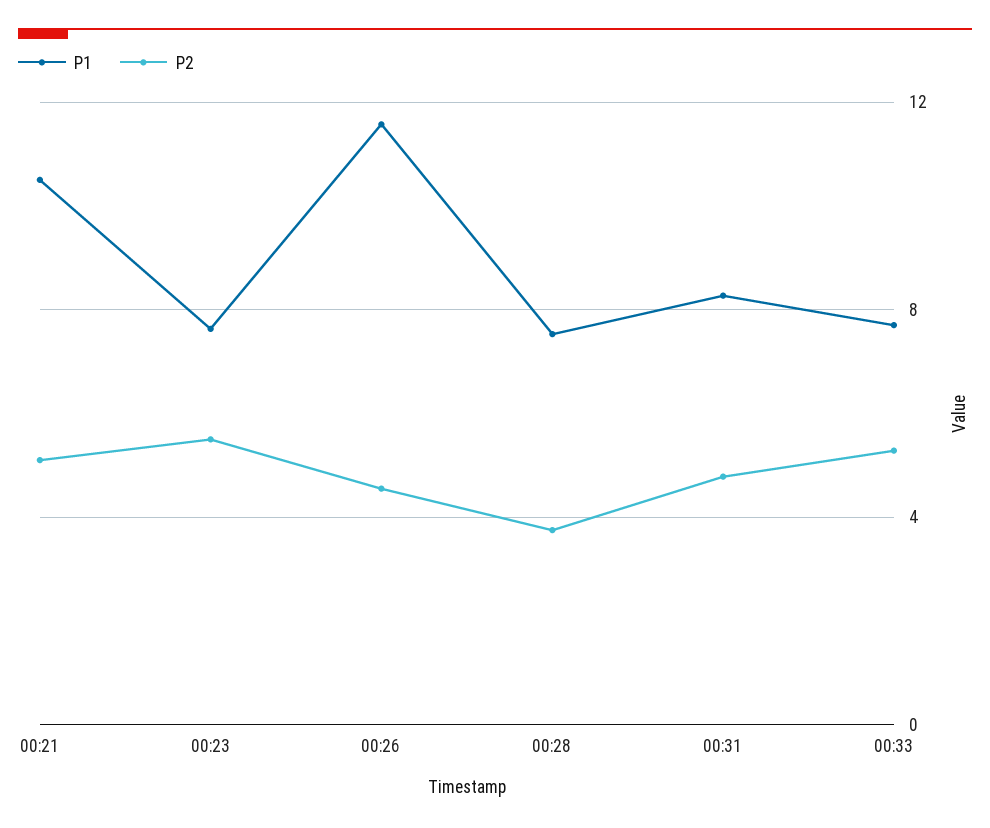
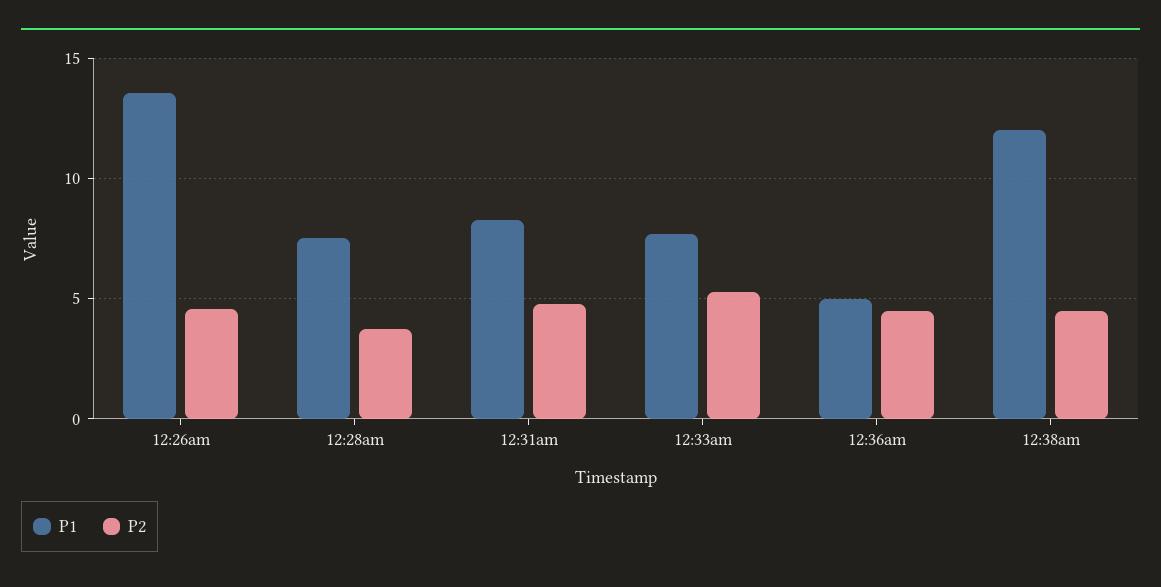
P1, 00:21: 10.5 -> none
P2, 00:21: 5 -> none
P1, 00:23: 7.5 -> none
P2, 00:23: 5.5 -> none
P1, 00:26: 11.5 -> 13.5
P1, 12:36am: none -> 5
P2, 12:36am: none -> 4.5
P1, 12:38am: none -> 12
P2, 12:38am: none -> 4.5

